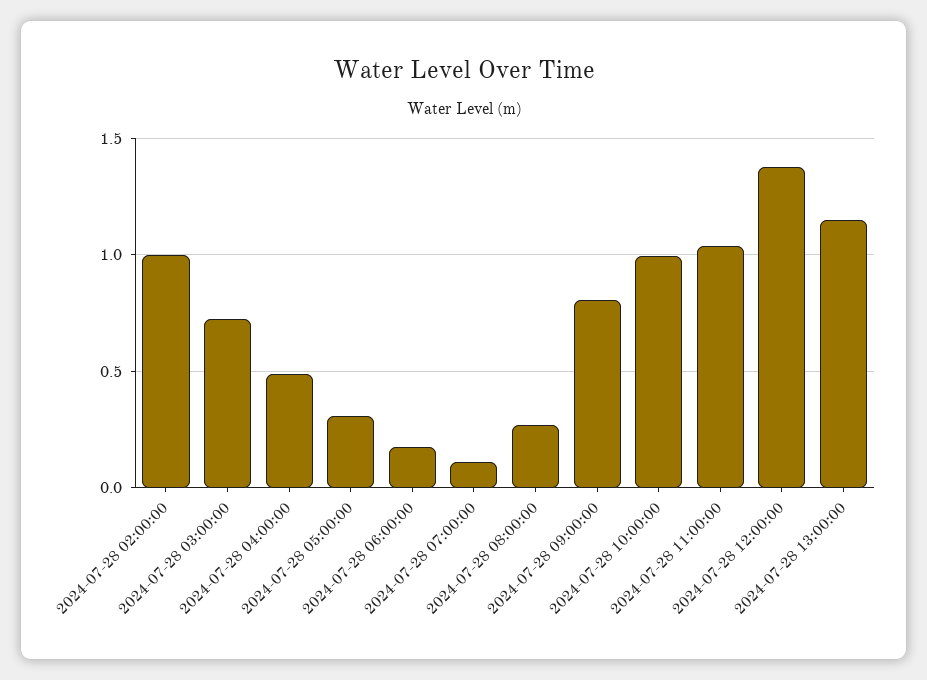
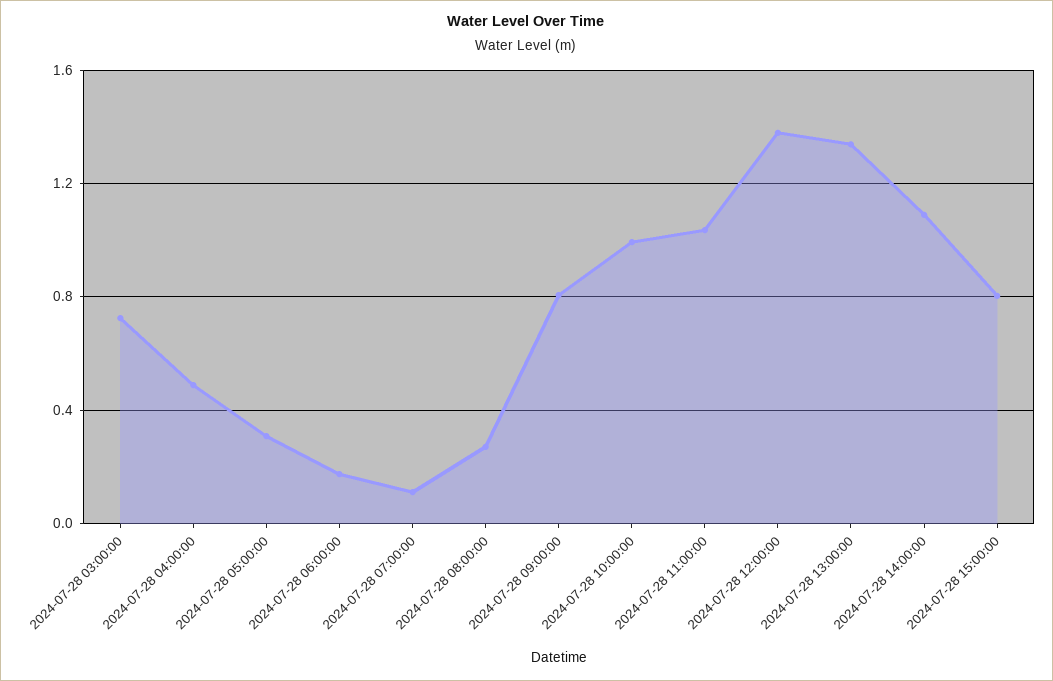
2024-07-28 02:00:00: 1 -> none
2024-07-28 13:00:00: 1.15 -> 1.35
2024-07-28 14:00:00: none -> 1.1
2024-07-28 15:00:00: none -> 0.8

